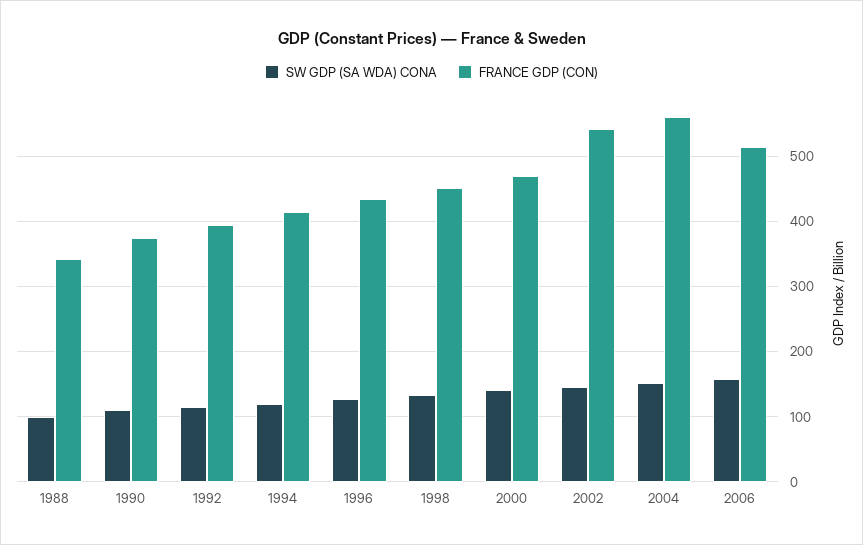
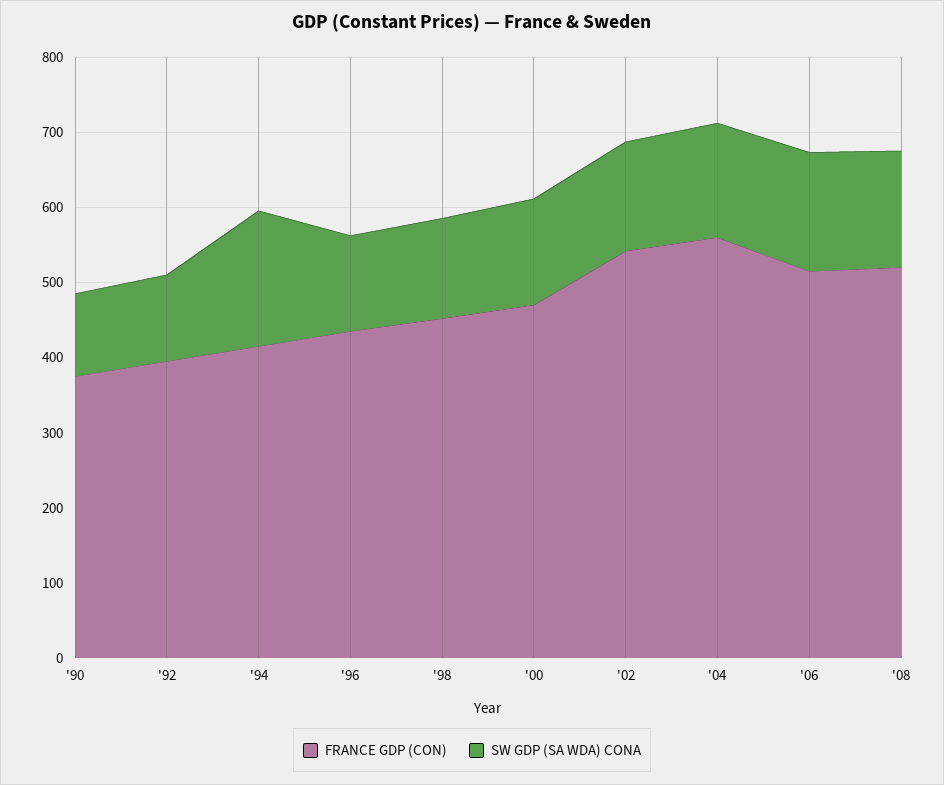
SW GDP (SA WDA) CONA, 1988: 100 -> none
FRANCE GDP (CON), 1988: 340 -> none
SW GDP (SA WDA) CONA, 1994: 120 -> 180
FRANCE GDP (CON), '08: none -> 520
SW GDP (SA WDA) CONA, '08: none -> 160

